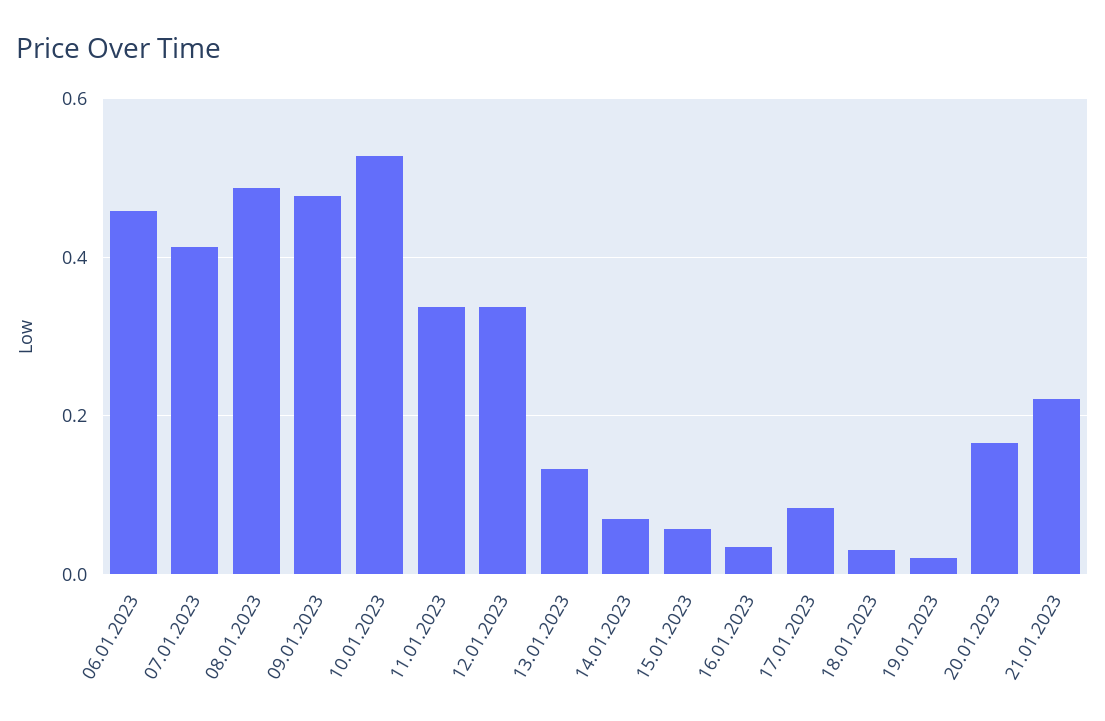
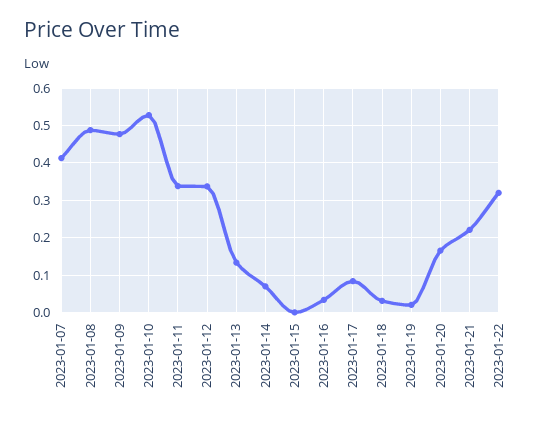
06.01.2023: 0.46 -> none
15.01.2023: 0.06 -> 0
2023-01-22: none -> 0.32

